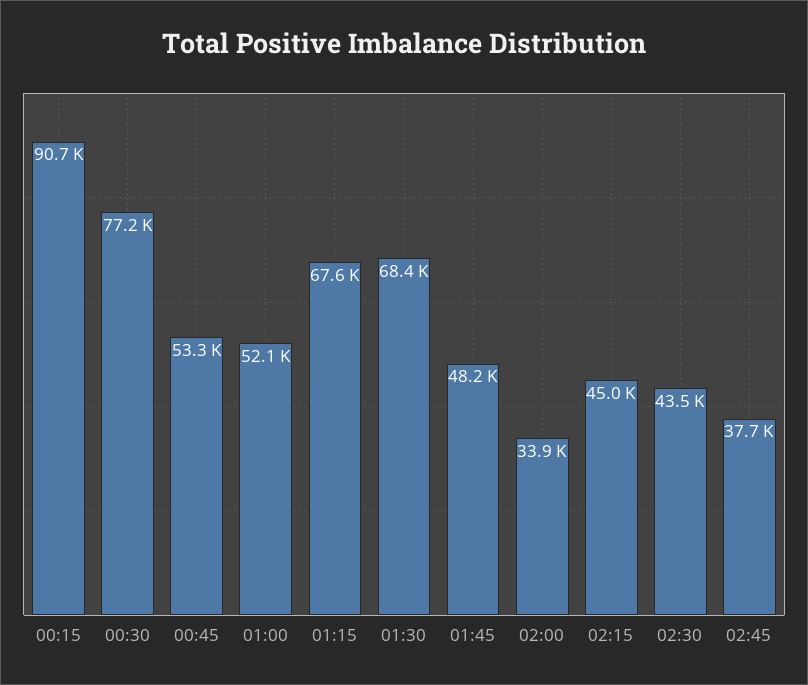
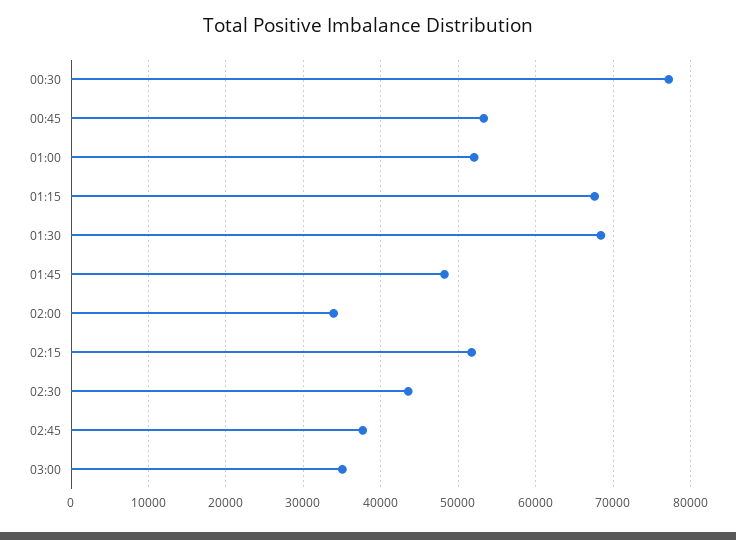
00:15: 90700 -> none
02:15: 45000 -> 52000
03:00: none -> 35000

